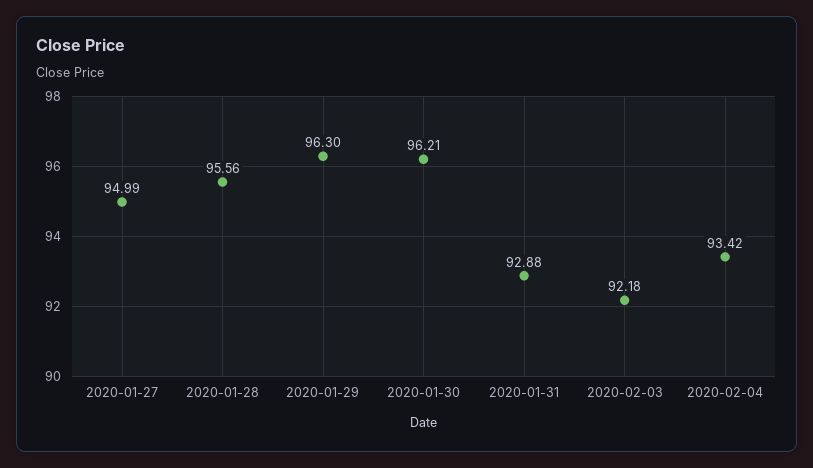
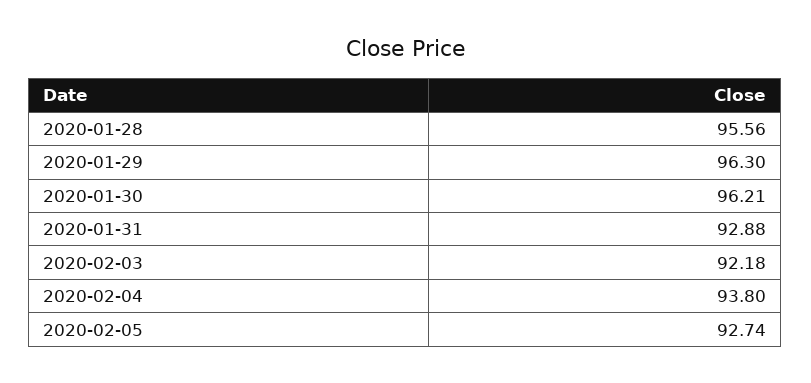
2020-01-27: 94.99 -> none
2020-02-04: 93.42 -> 93.8
2020-02-05: none -> 92.74

